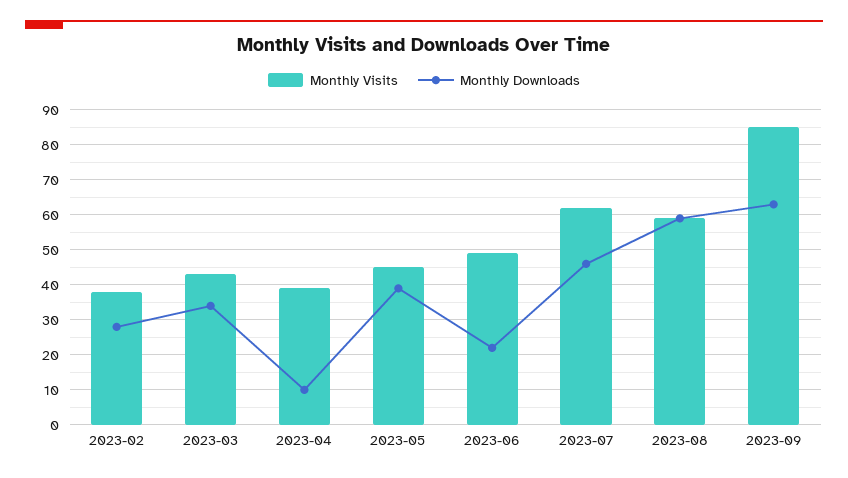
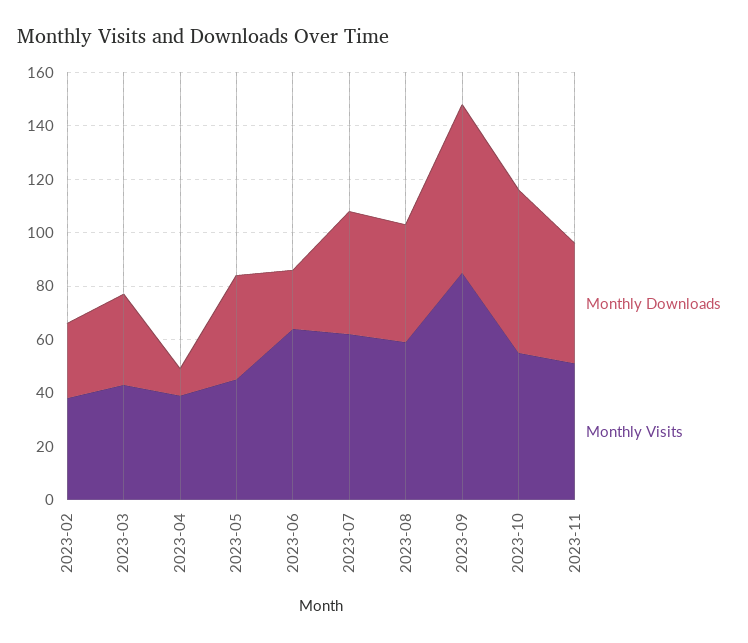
Monthly Visits, 2023-06: 50 -> 65
Monthly Downloads, 2023-08: 60 -> 45
Monthly Downloads, 2023-10: none -> 60
Monthly Visits, 2023-10: none -> 55
Monthly Downloads, 2023-11: none -> 45
Monthly Visits, 2023-11: none -> 50

